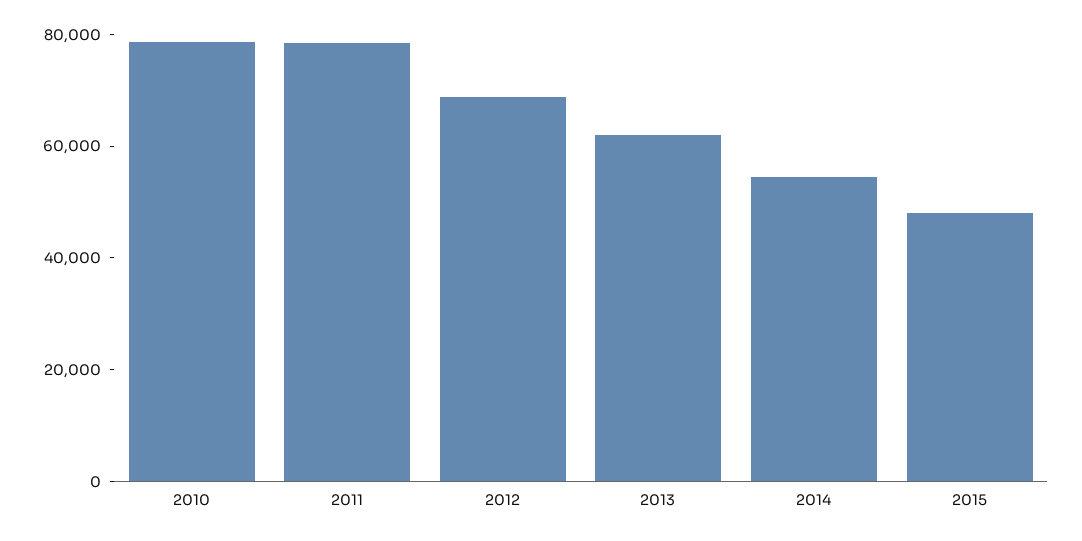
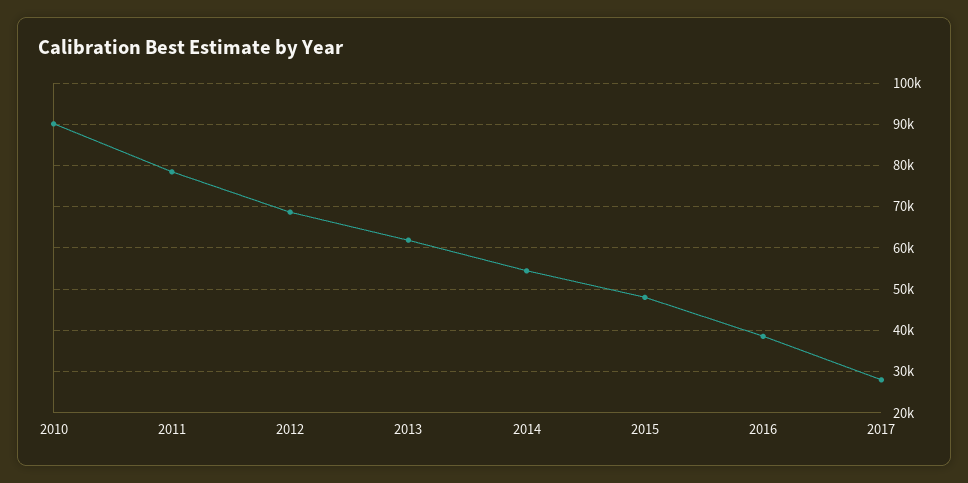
2010: 80000 -> 90000
2016: none -> 38000
2017: none -> 28000

